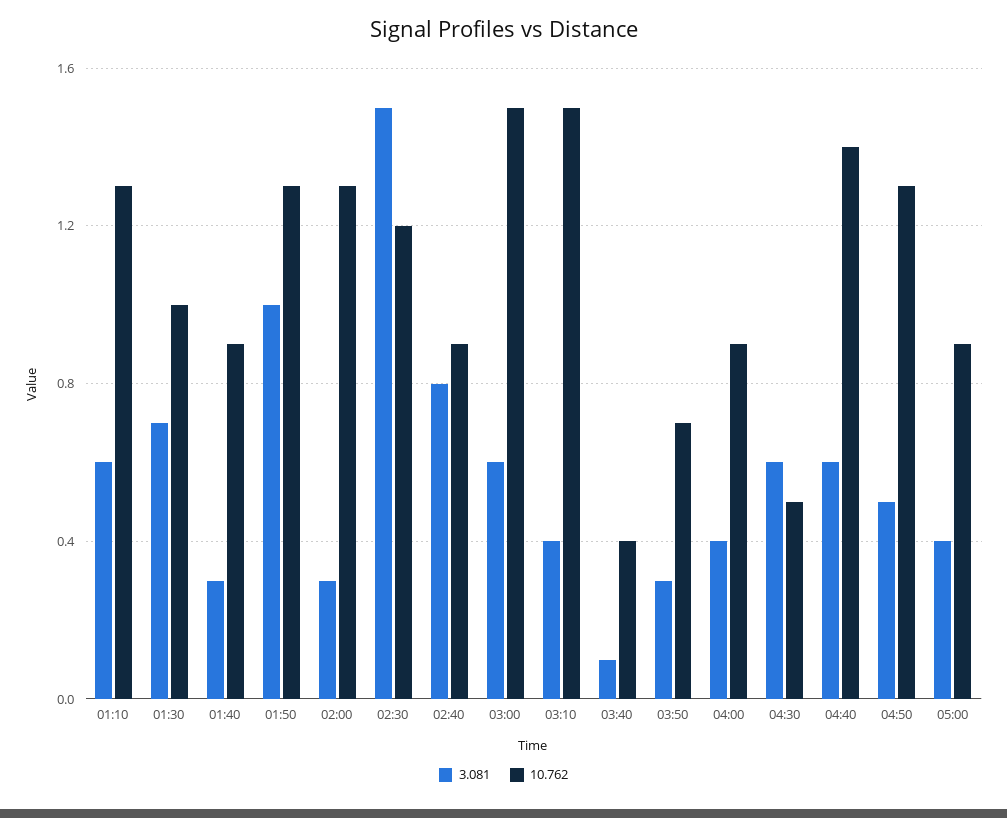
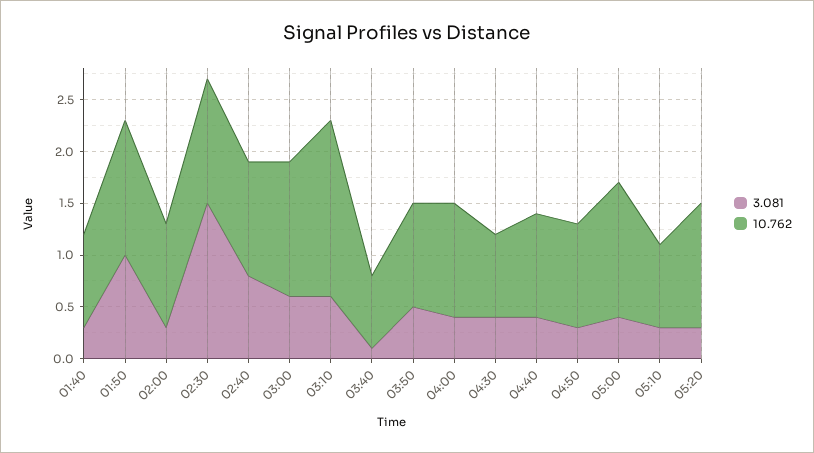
3.081, 01:10: 0.6 -> none
10.762, 01:10: 1.3 -> none
3.081, 01:30: 0.7 -> none
10.762, 01:30: 1 -> none
10.762, 02:00: 1.3 -> 1
10.762, 02:40: 0.9 -> 1.1
10.762, 03:00: 1.5 -> 1.3
3.081, 03:10: 0.4 -> 0.6
10.762, 03:10: 1.5 -> 1.7
10.762, 03:40: 0.4 -> 0.7
3.081, 03:50: 0.3 -> 0.5
10.762, 03:50: 0.7 -> 1
10.762, 04:00: 0.9 -> 1.1
3.081, 04:30: 0.6 -> 0.4
10.762, 04:30: 0.5 -> 0.8
3.081, 04:40: 0.6 -> 0.4
10.762, 04:40: 1.4 -> 1
3.081, 04:50: 0.5 -> 0.3
10.762, 04:50: 1.3 -> 1
10.762, 05:00: 0.9 -> 1.3
3.081, 05:10: none -> 0.3
10.762, 05:10: none -> 0.8
3.081, 05:20: none -> 0.3
10.762, 05:20: none -> 1.2

